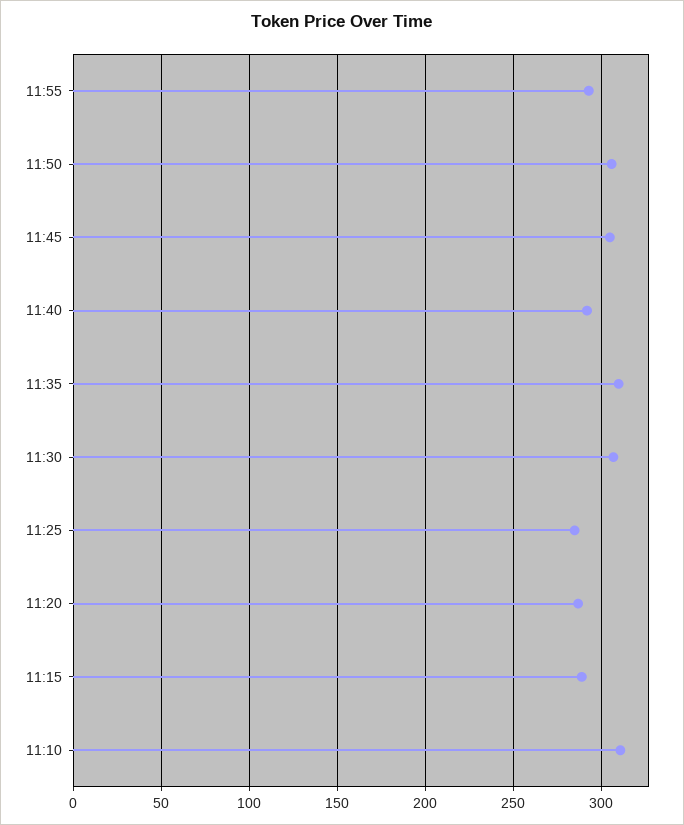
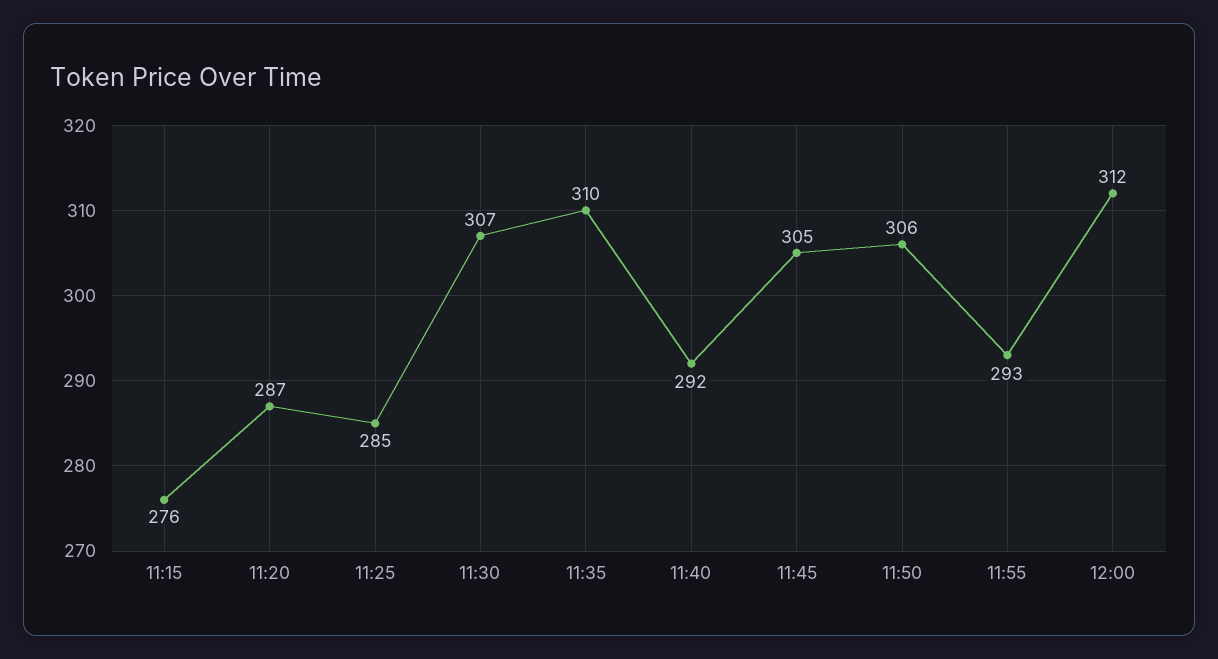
11:15: 290 -> 276
11:10: 310 -> none
12:00: none -> 312

